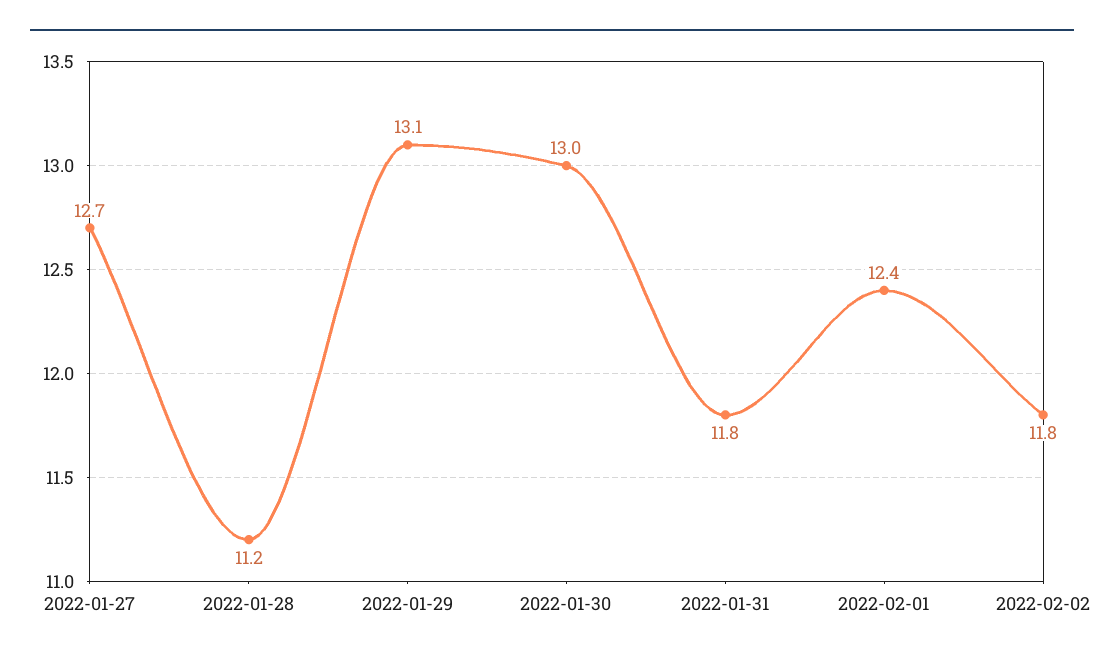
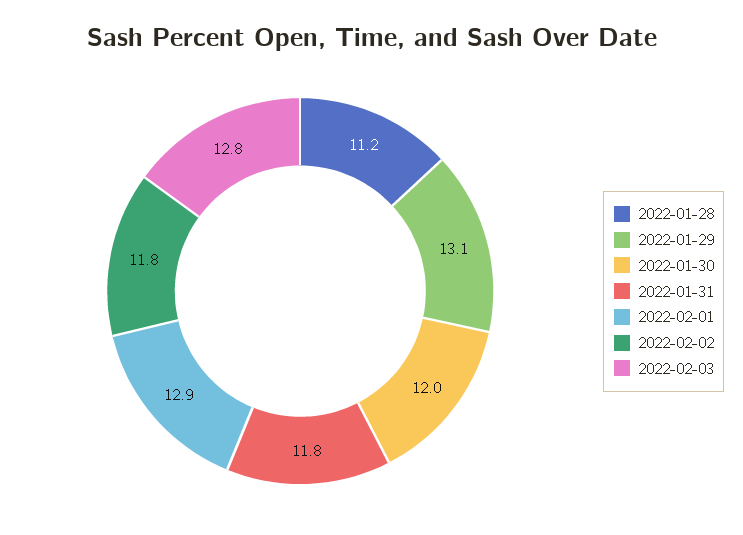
2022-01-27: 12.7 -> none
2022-01-30: 13 -> 12
2022-02-01: 12.4 -> 12.9
2022-02-03: none -> 12.8

